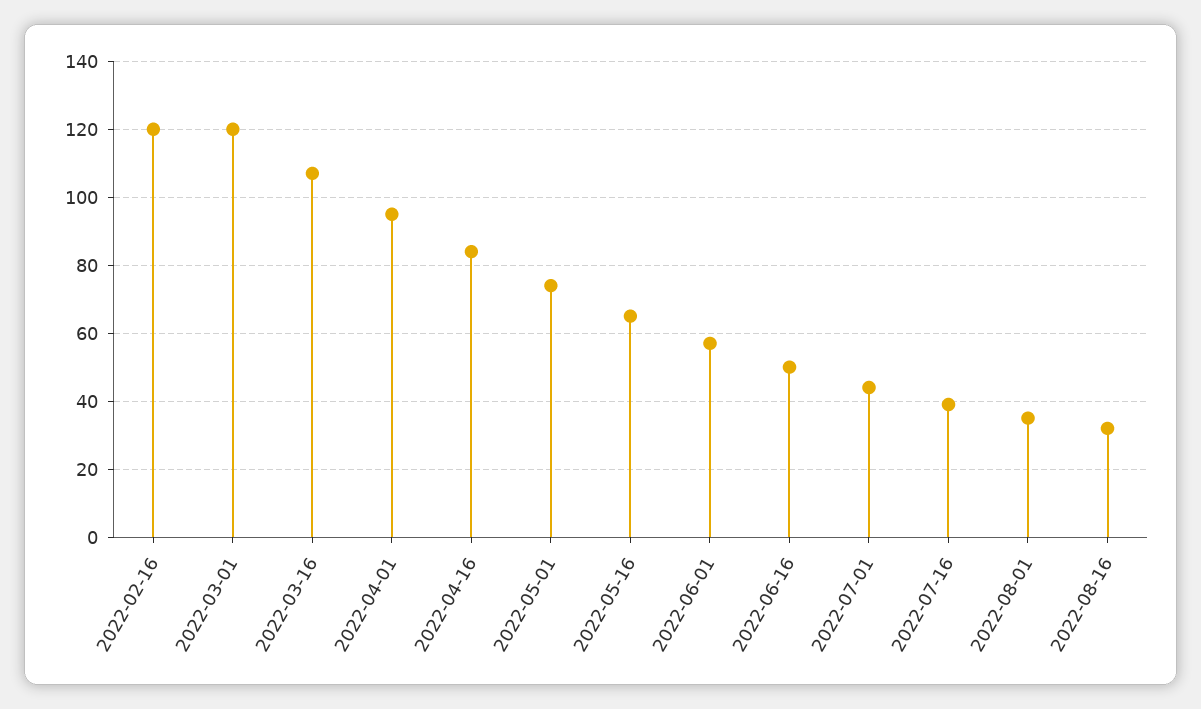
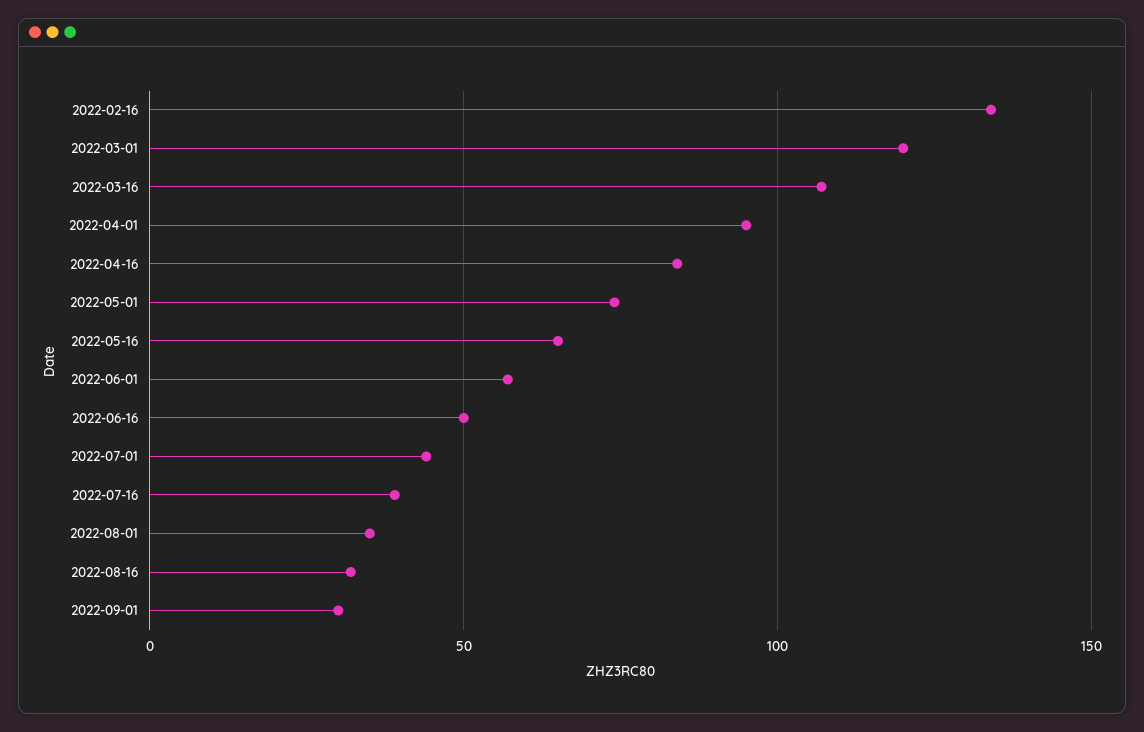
2022-02-16: 120 -> 135
2022-09-01: none -> 30

